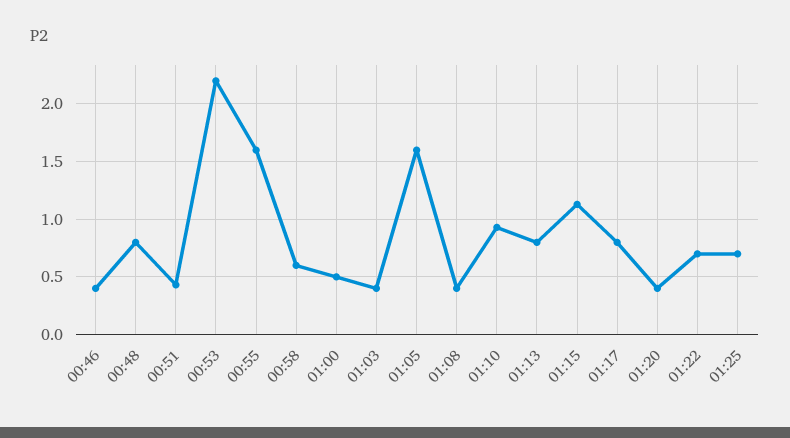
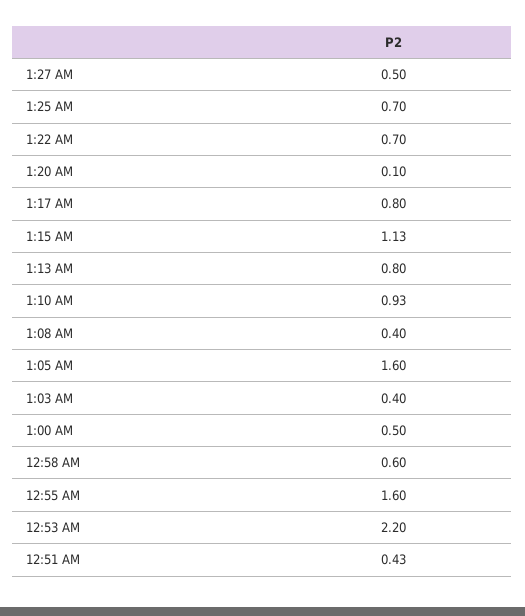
00:46: 0.4 -> none
00:48: 0.8 -> none
01:20: 0.4 -> 0.1
1:27 AM: none -> 0.5

